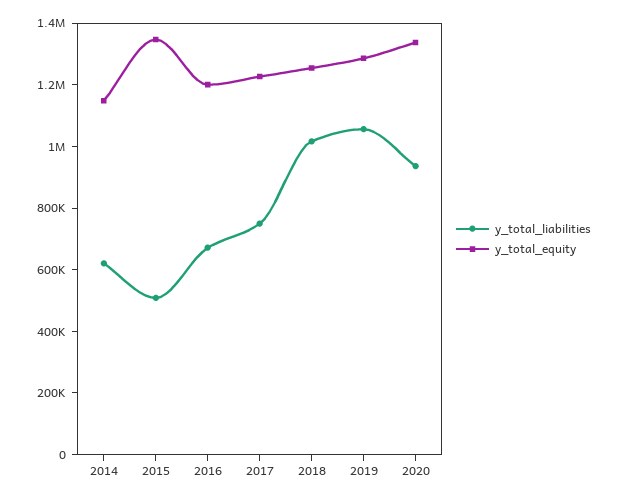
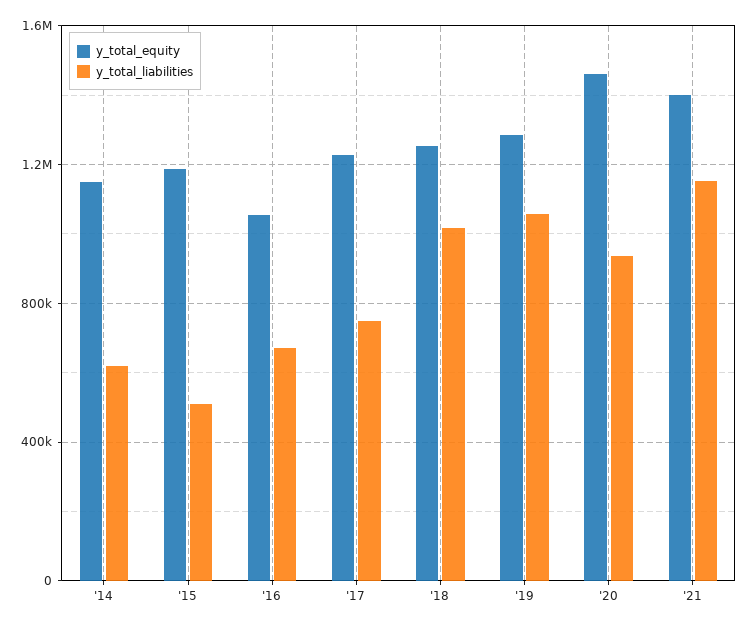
y_total_equity, 2015: 1350000 -> 1200000
y_total_equity, 2016: 1200000 -> 1050000
y_total_equity, 2020: 1350000 -> 1450000
y_total_equity, '21: none -> 1400000
y_total_liabilities, '21: none -> 1150000

